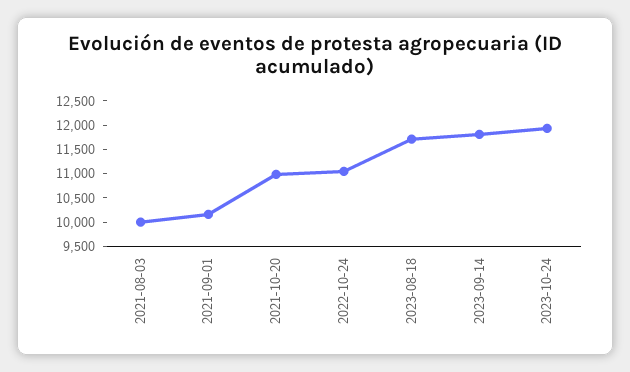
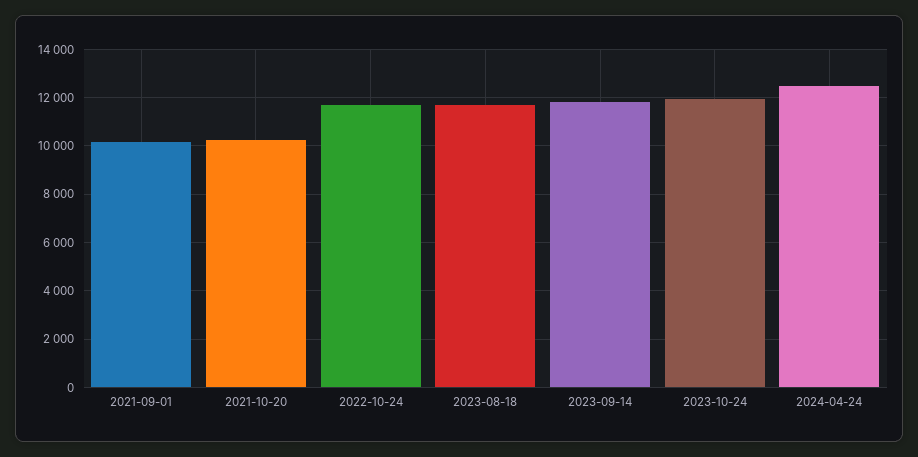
2021-08-03: 10000 -> none
2021-10-20: 11000 -> 10250
2022-10-24: 11000 -> 11750
2024-04-24: none -> 12500

